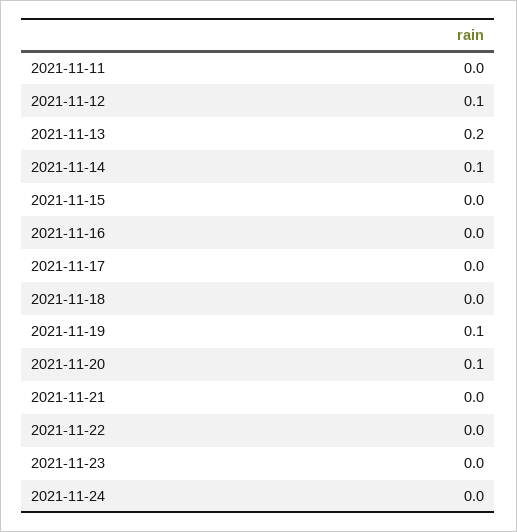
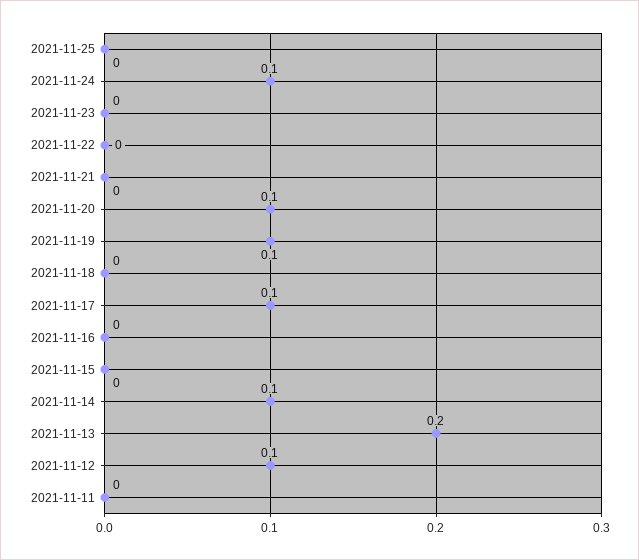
2021-11-17: 0 -> 0.1
2021-11-24: 0 -> 0.1
2021-11-25: none -> 0

